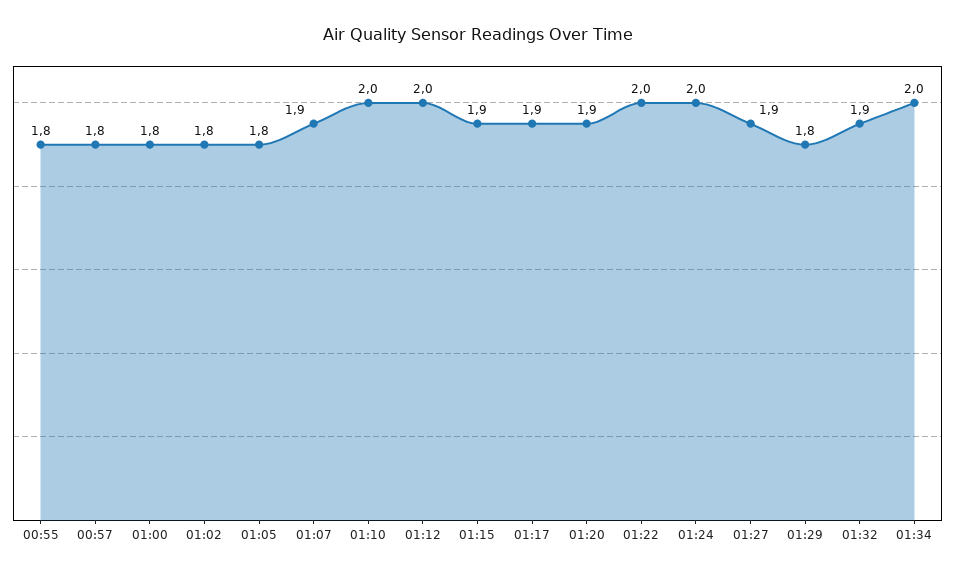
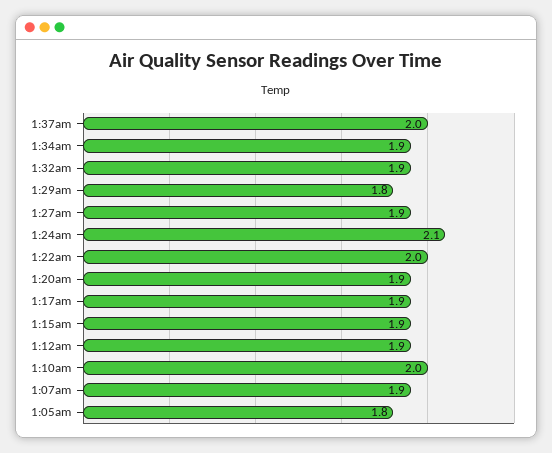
00:55: 1.8 -> none
00:57: 1.8 -> none
01:00: 1.8 -> none
01:02: 1.8 -> none
01:12: 2 -> 1.9
01:24: 2 -> 2.1
01:34: 2 -> 1.9
1:37am: none -> 2

